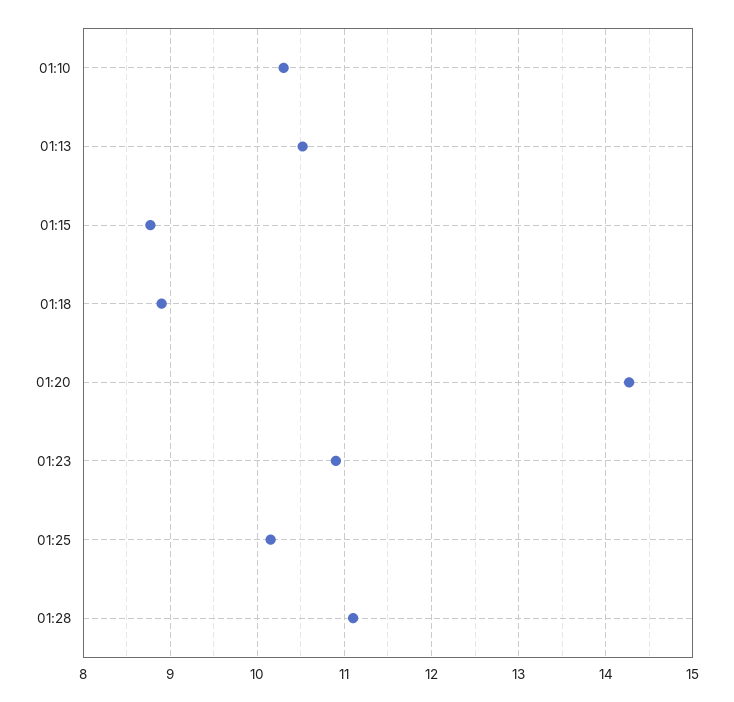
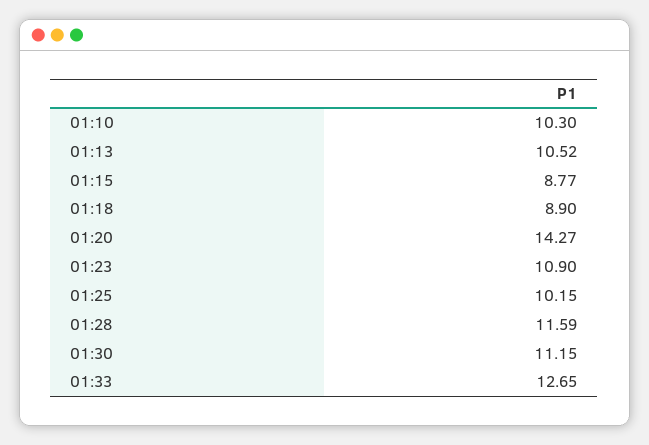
01:28: 11.1 -> 11.59
01:30: none -> 11.15
01:33: none -> 12.65

